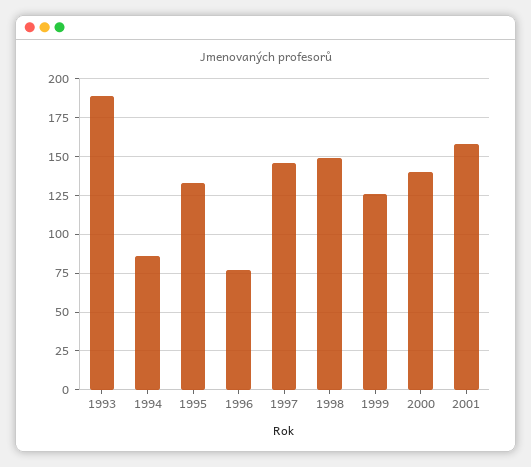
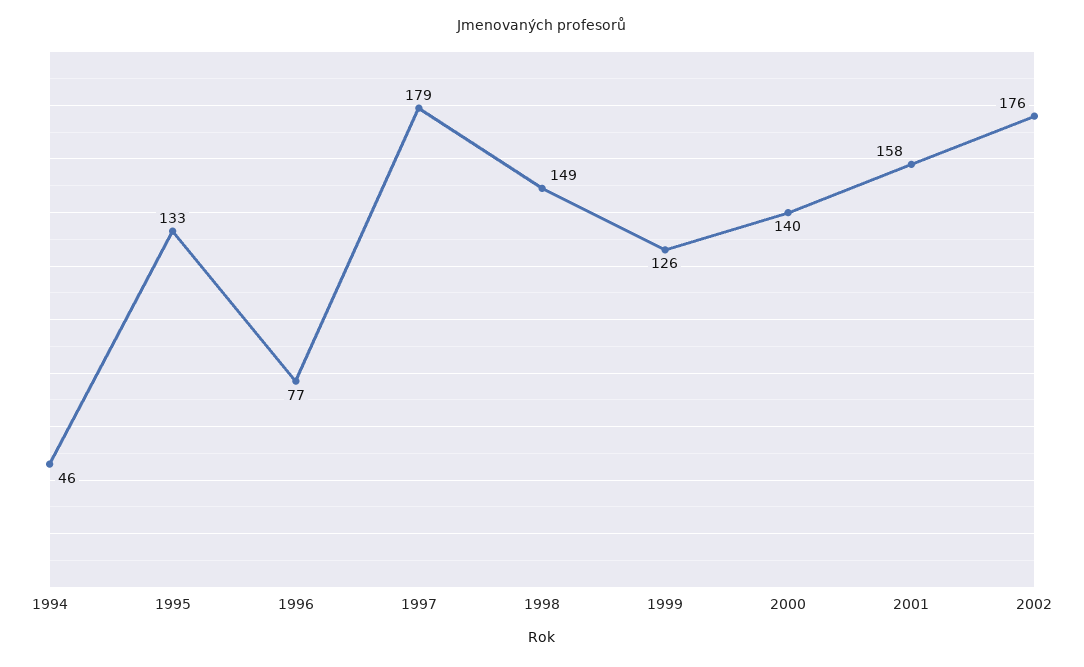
1993: 190 -> none
1994: 85 -> 46
1997: 145 -> 179
2002: none -> 176

